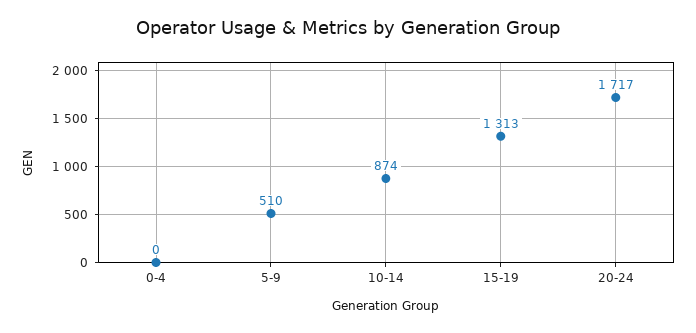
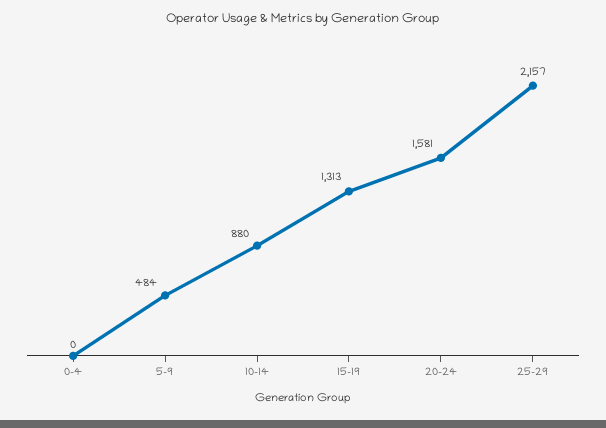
5-9: 510 -> 484
10-14: 874 -> 880
20-24: 1717 -> 1581
25-29: none -> 2157

